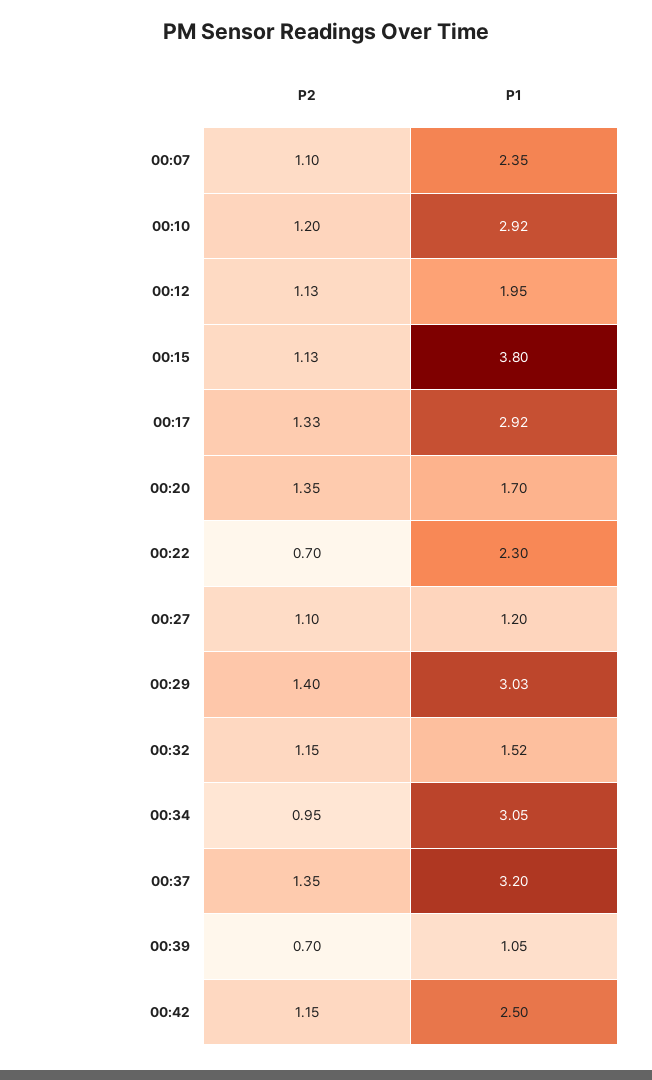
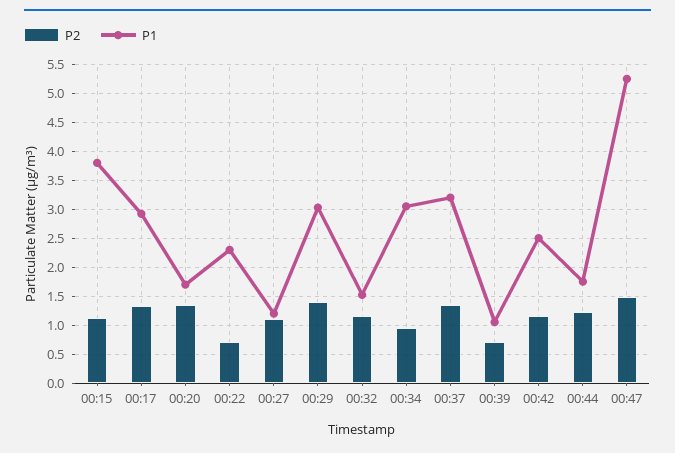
P2, 00:07: 1.1 -> none
P1, 00:07: 2.35 -> none
P2, 00:10: 1.2 -> none
P1, 00:10: 2.92 -> none
P2, 00:12: 1.13 -> none
P1, 00:12: 1.95 -> none
P2, 00:44: none -> 1.25
P1, 00:44: none -> 1.75
P2, 00:47: none -> 1.5
P1, 00:47: none -> 5.25

